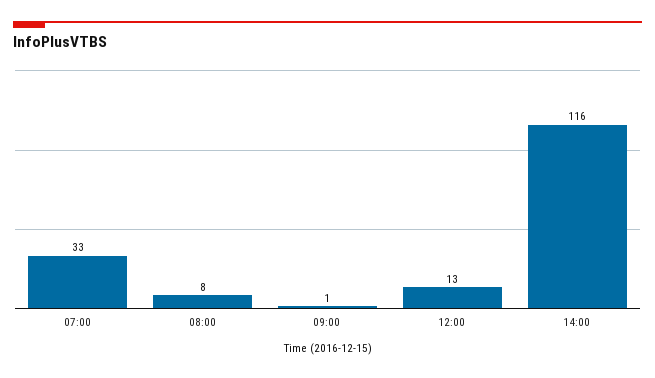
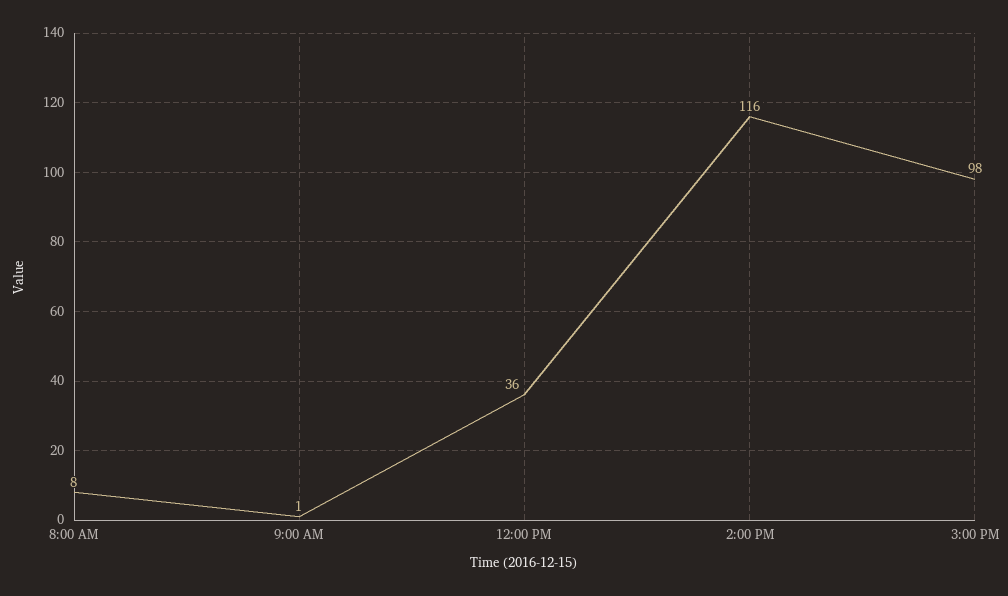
07:00: 33 -> none
12:00: 13 -> 36
3:00 PM: none -> 98

